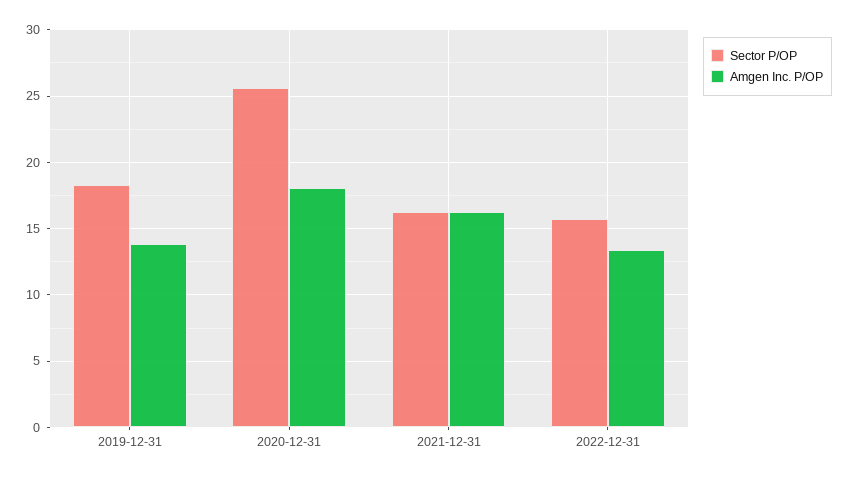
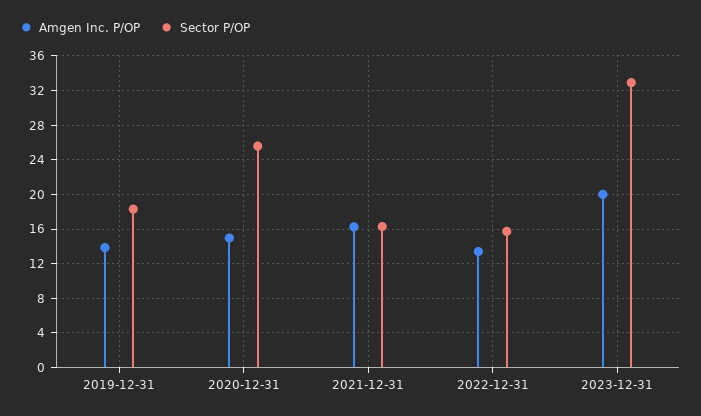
Amgen Inc. P/OP, 2020-12-31: 18 -> 15
Amgen Inc. P/OP, 2023-12-31: none -> 20
Sector P/OP, 2023-12-31: none -> 33

